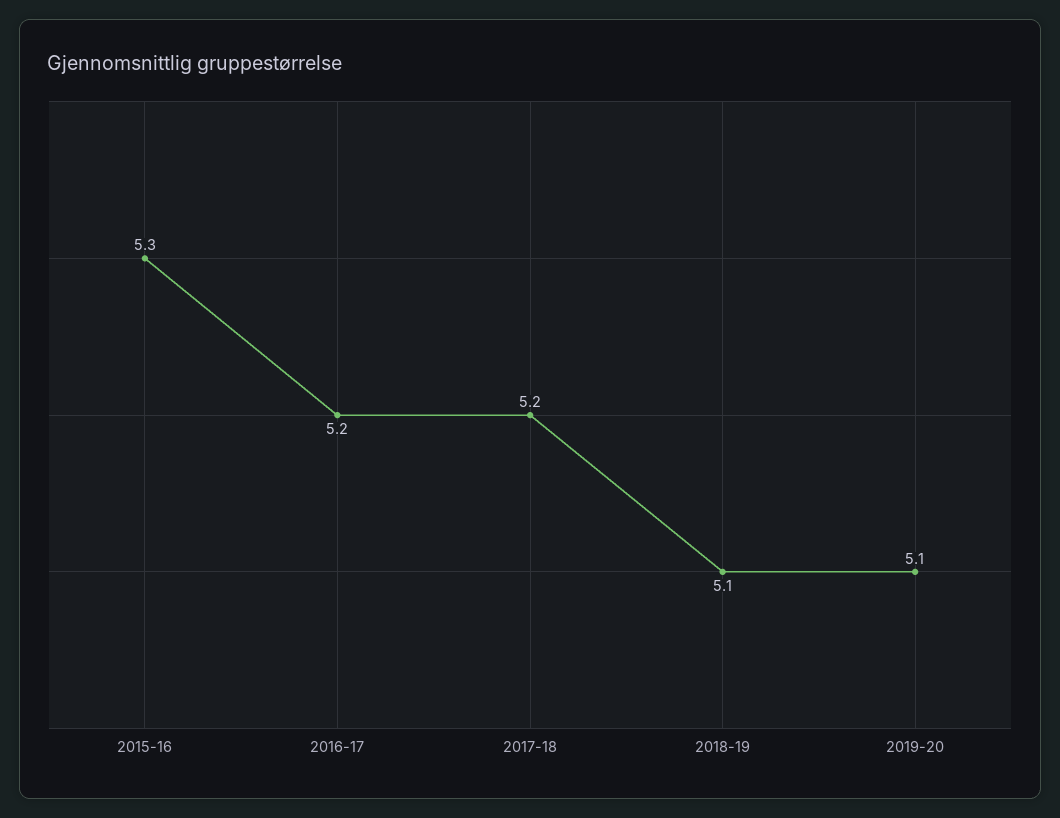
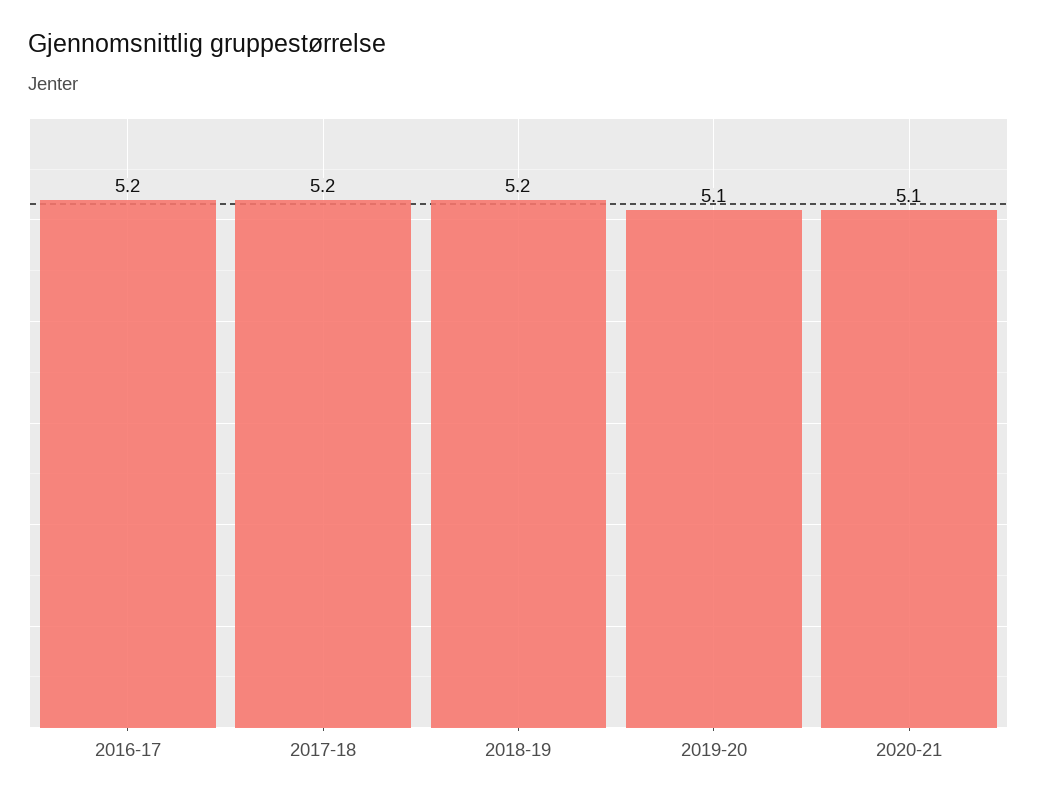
2015-16: 5.3 -> none
2018-19: 5.1 -> 5.2
2020-21: none -> 5.1

